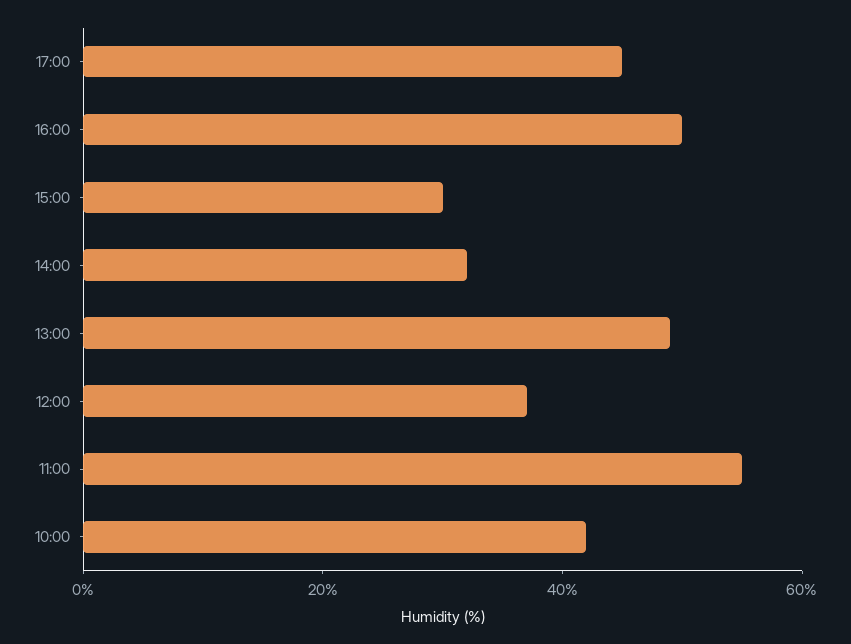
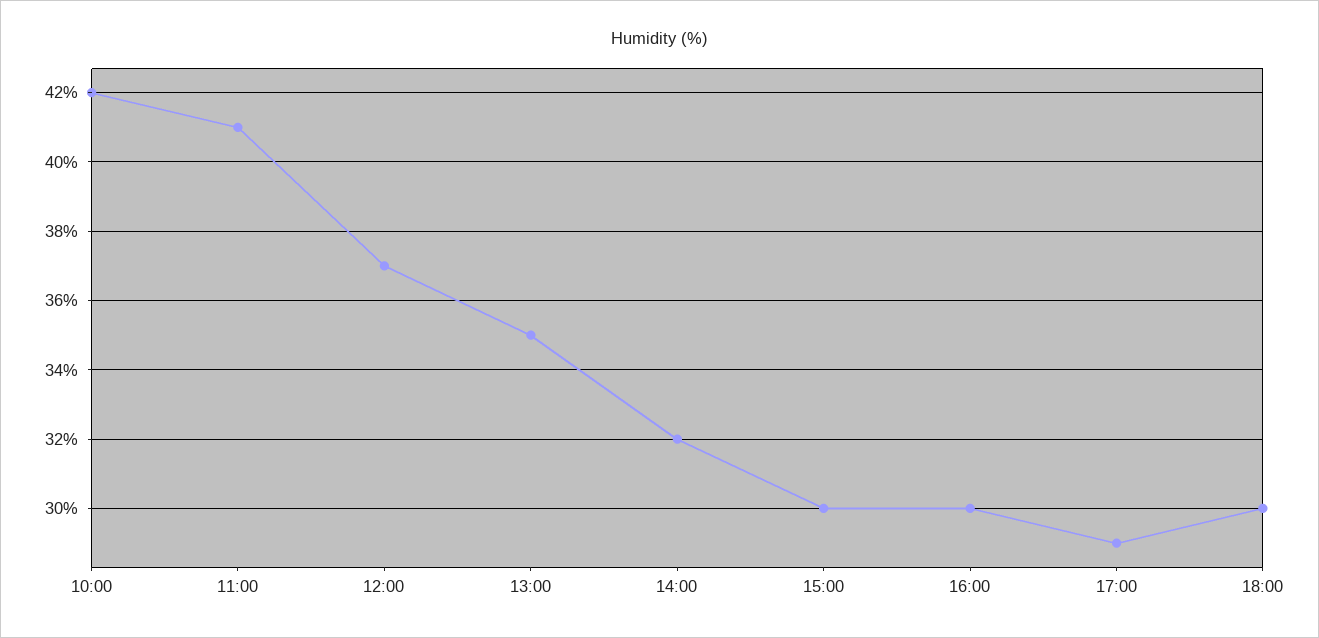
17:00: 45 -> 29
16:00: 50 -> 30
13:00: 50 -> 35
11:00: 55 -> 41
18:00: none -> 30

